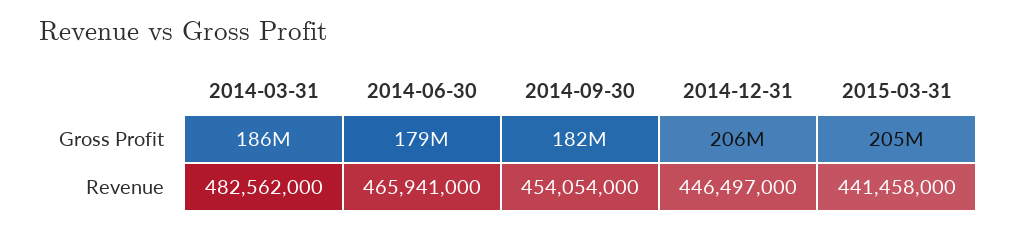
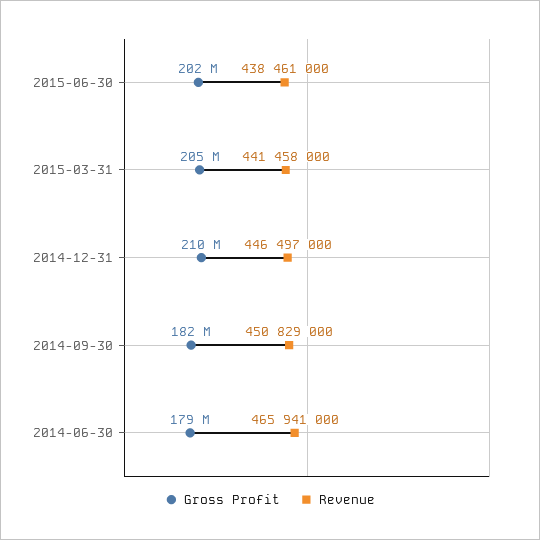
Gross Profit, 2014-03-31: 186000000 -> none
Gross Profit, 2014-12-31: 206000000 -> 210000000
Revenue, 2014-03-31: 482562000 -> none
Revenue, 2014-09-30: 454054000 -> 450829000
Gross Profit, 2015-06-30: none -> 202000000
Revenue, 2015-06-30: none -> 438461000

